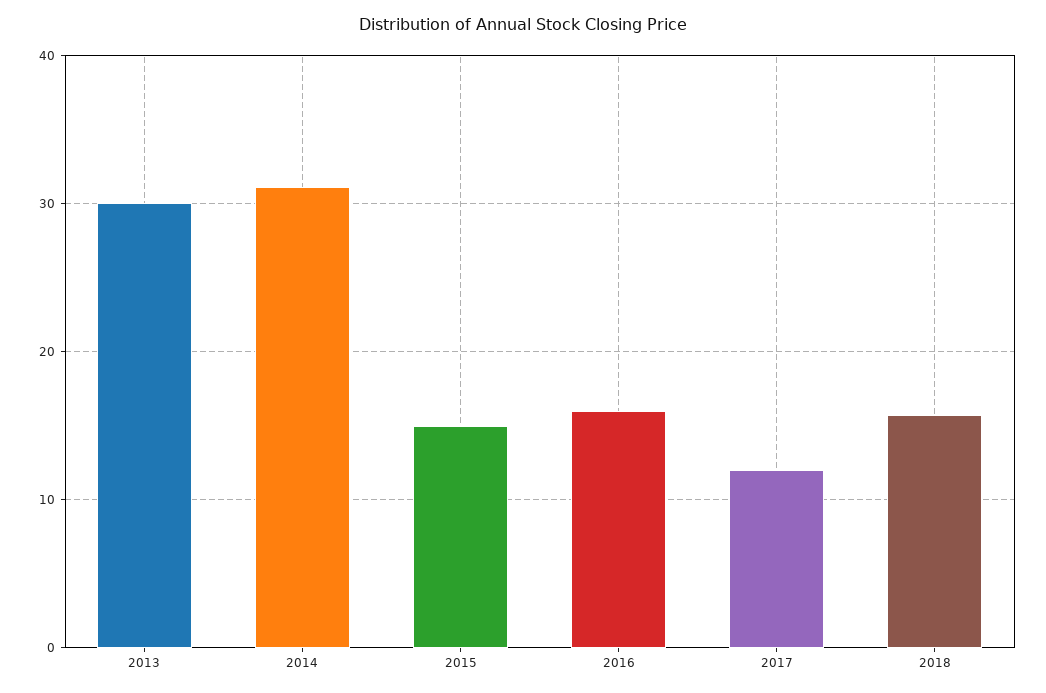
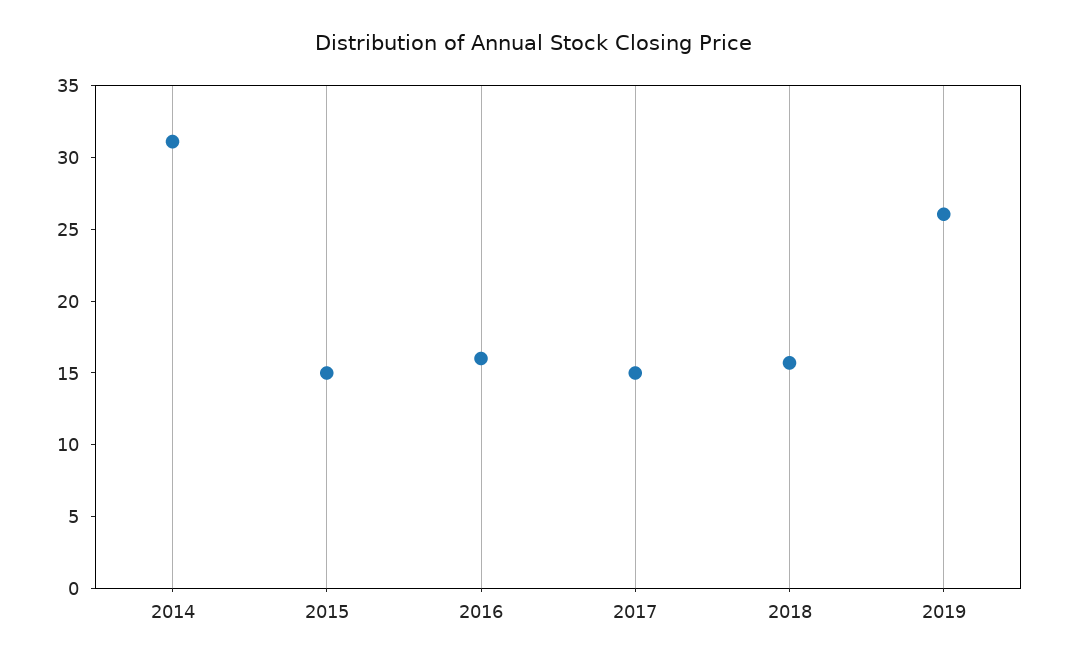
2013: 30 -> none
2017: 12 -> 15
2019: none -> 26

